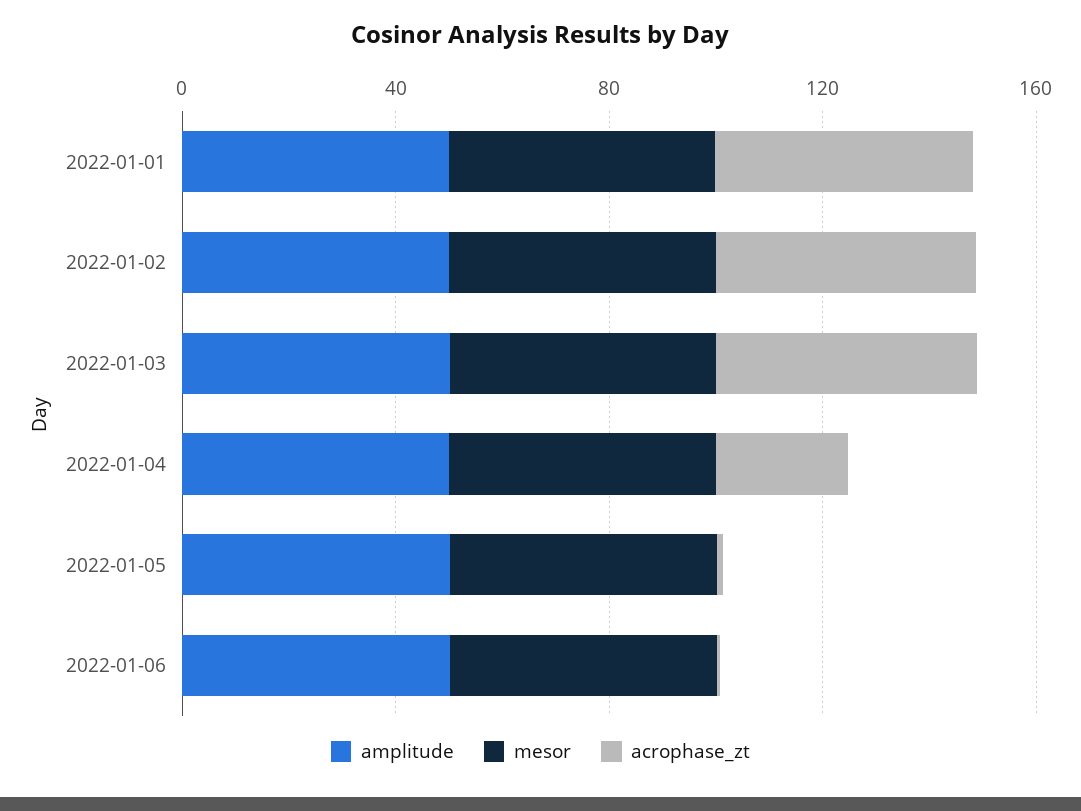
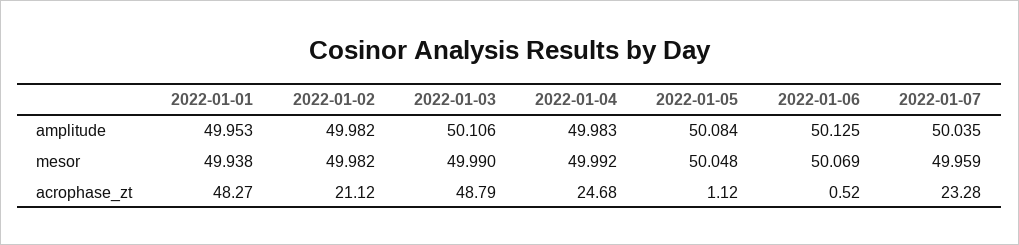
acrophase_zt, 2022-01-02: 50 -> 21.12
amplitude, 2022-01-07: none -> 50.035
mesor, 2022-01-07: none -> 49.959
acrophase_zt, 2022-01-07: none -> 23.28

